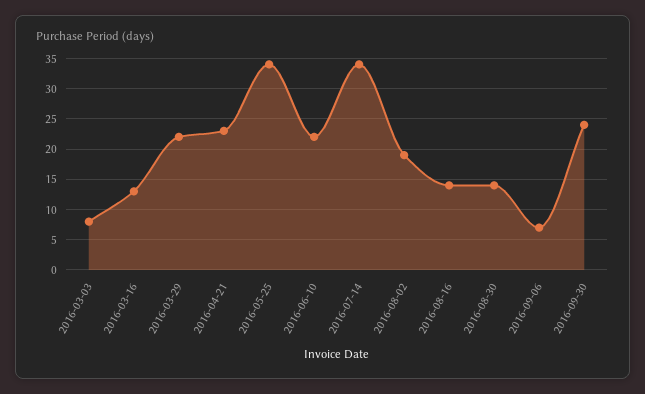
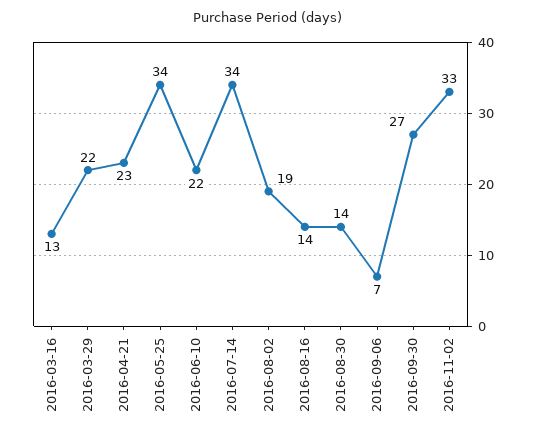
2016-03-03: 8 -> none
2016-09-30: 24 -> 27
2016-11-02: none -> 33

